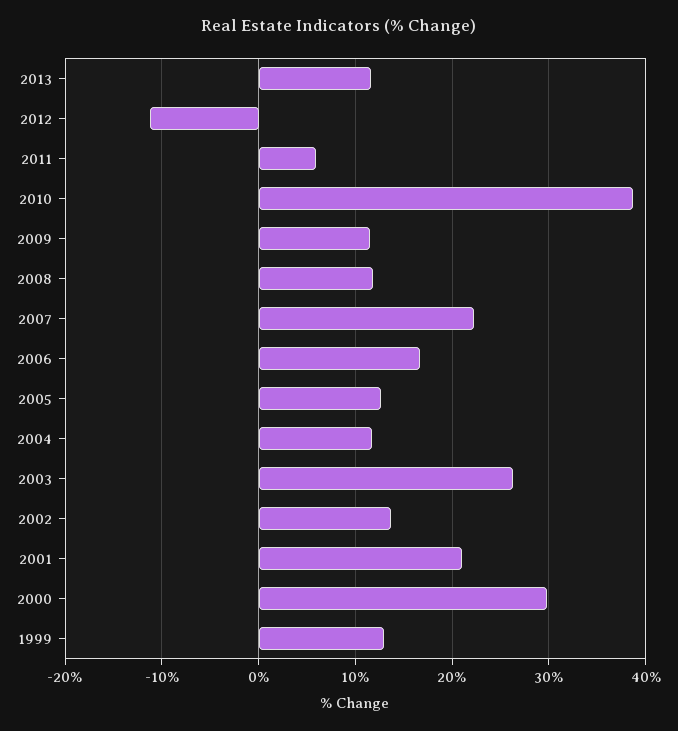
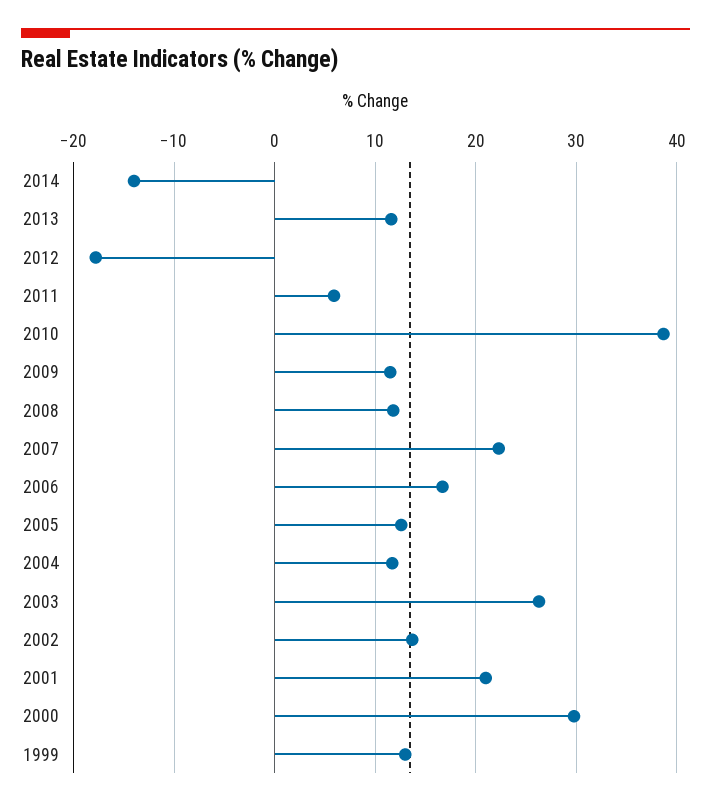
2012: -11 -> -18
2014: none -> -14

